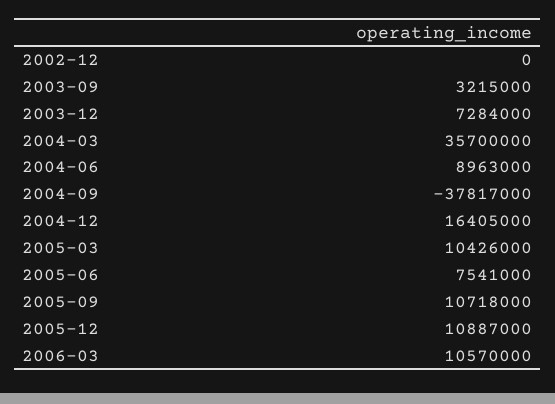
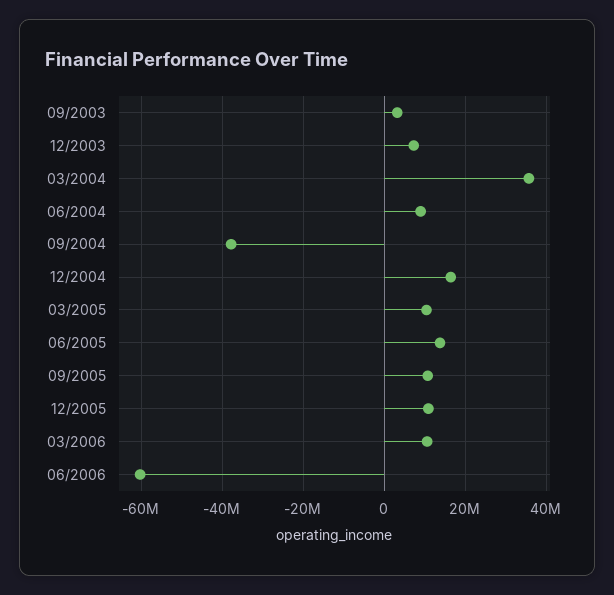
2002-12: 0 -> none
2005-06: 7541000 -> 14000000
06/2006: none -> -60000000

